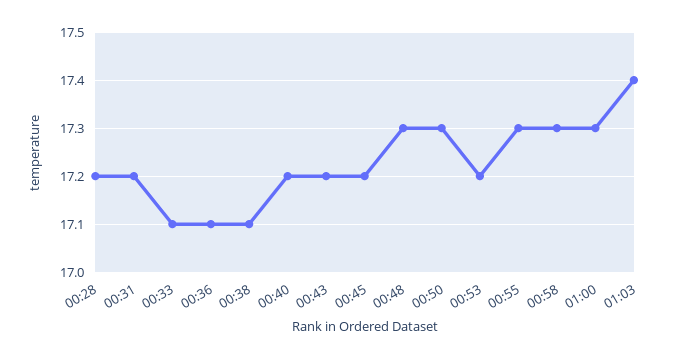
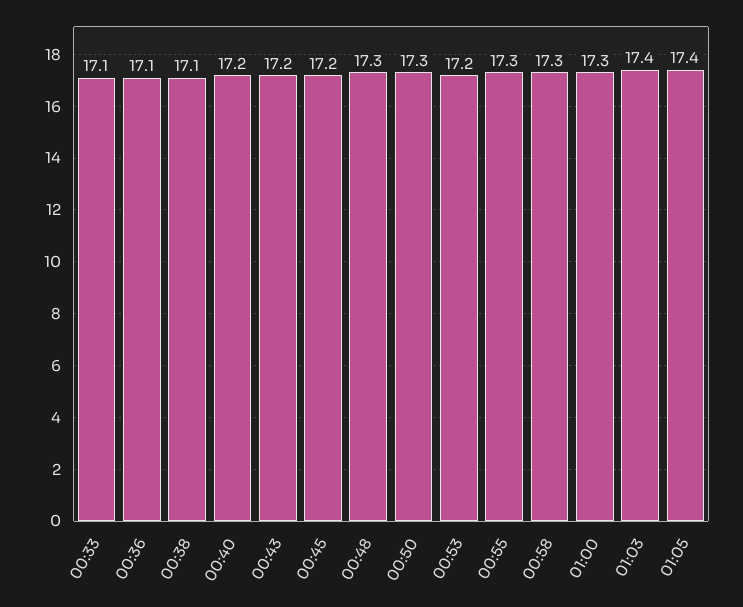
00:28: 17.2 -> none
00:31: 17.2 -> none
01:05: none -> 17.4

